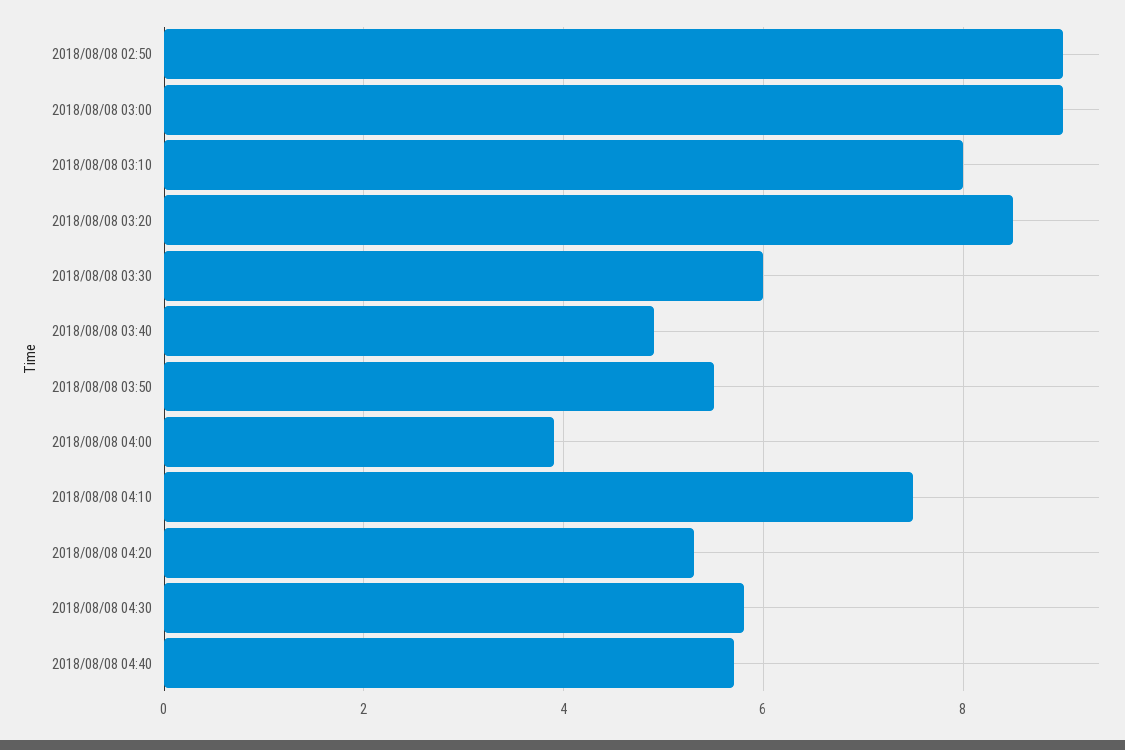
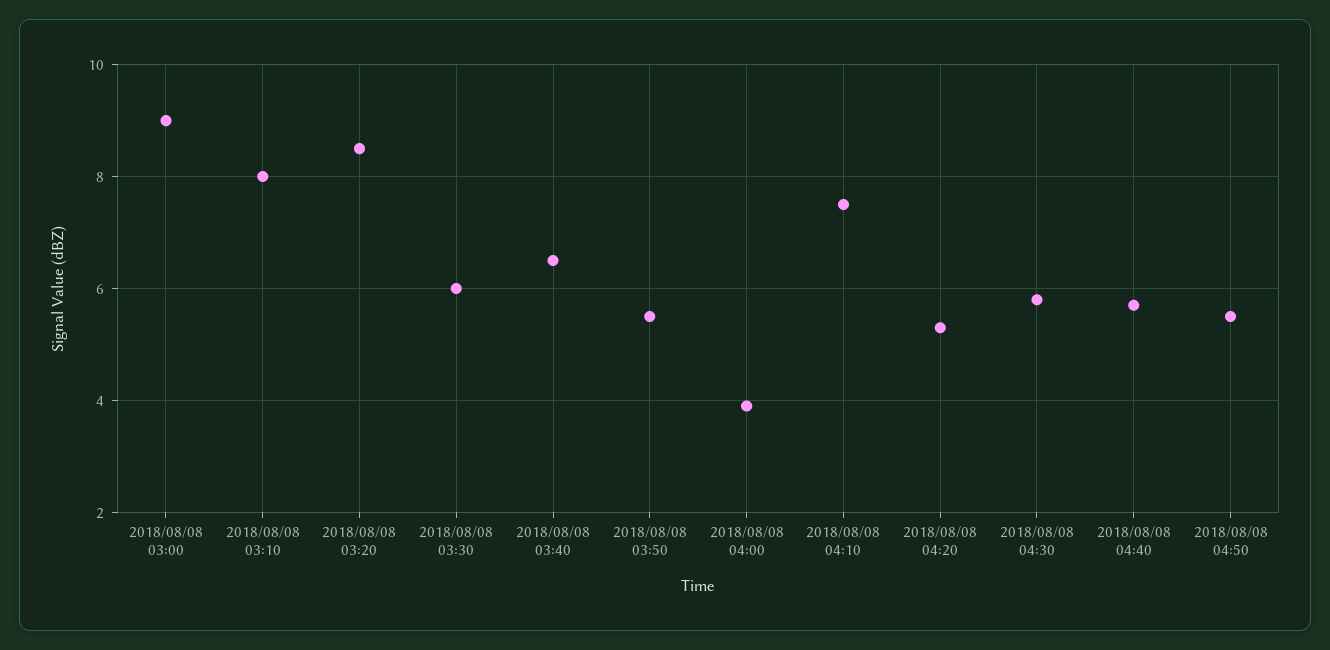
2018/08/08 02:50: 9 -> none
2018/08/08 03:40: 5 -> 6.5
2018/08/08 04:50: none -> 5.5

